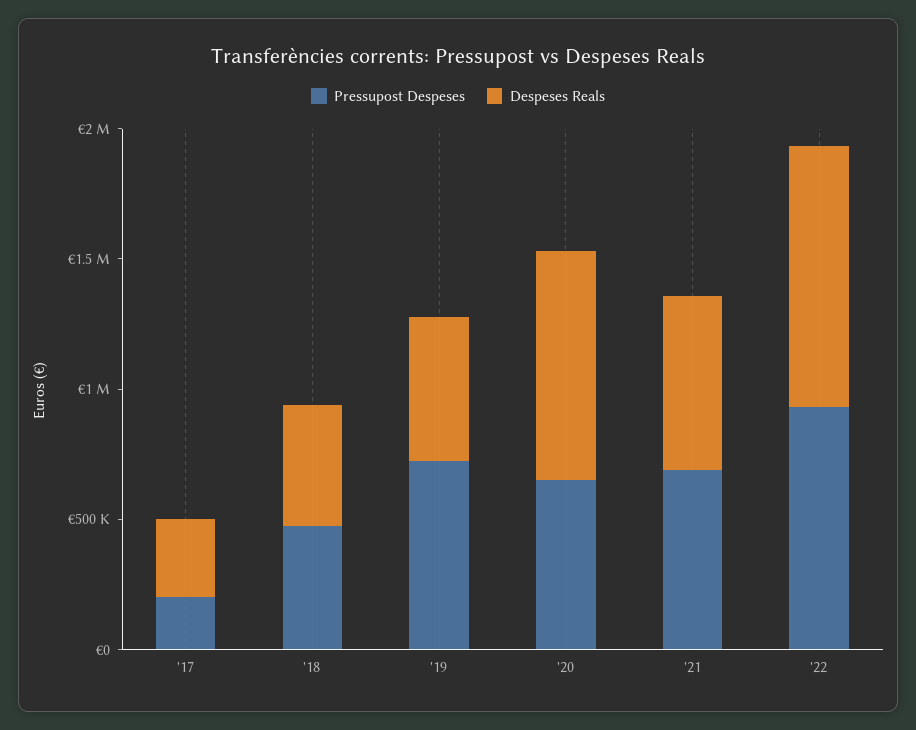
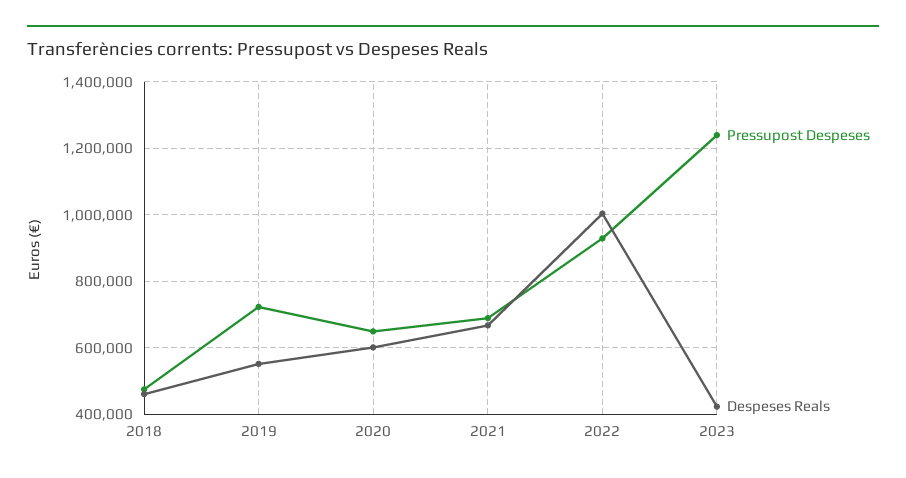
Pressupost Despeses, '17: 200000 -> none
Despeses Reals, '17: 300000 -> none
Despeses Reals, '20: 900000 -> 600000
Pressupost Despeses, 2023: none -> 1240000
Despeses Reals, 2023: none -> 420000

